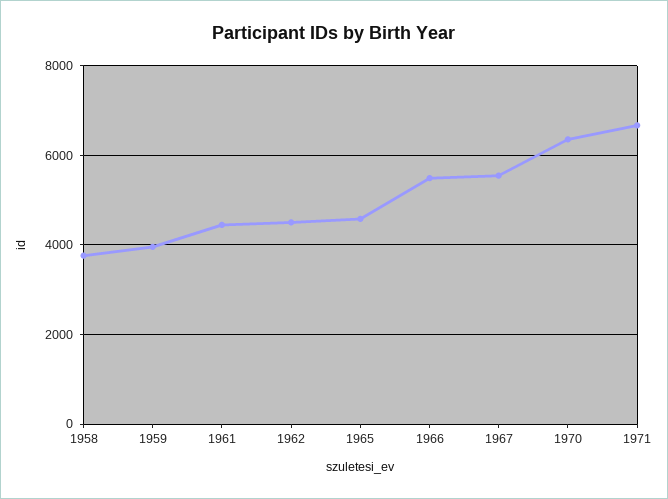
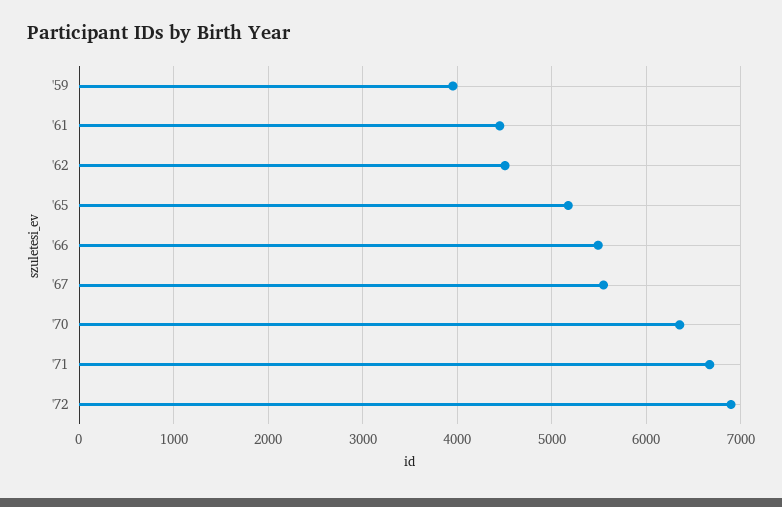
1958: 3800 -> none
1965: 4600 -> 5200
'72: none -> 6900

